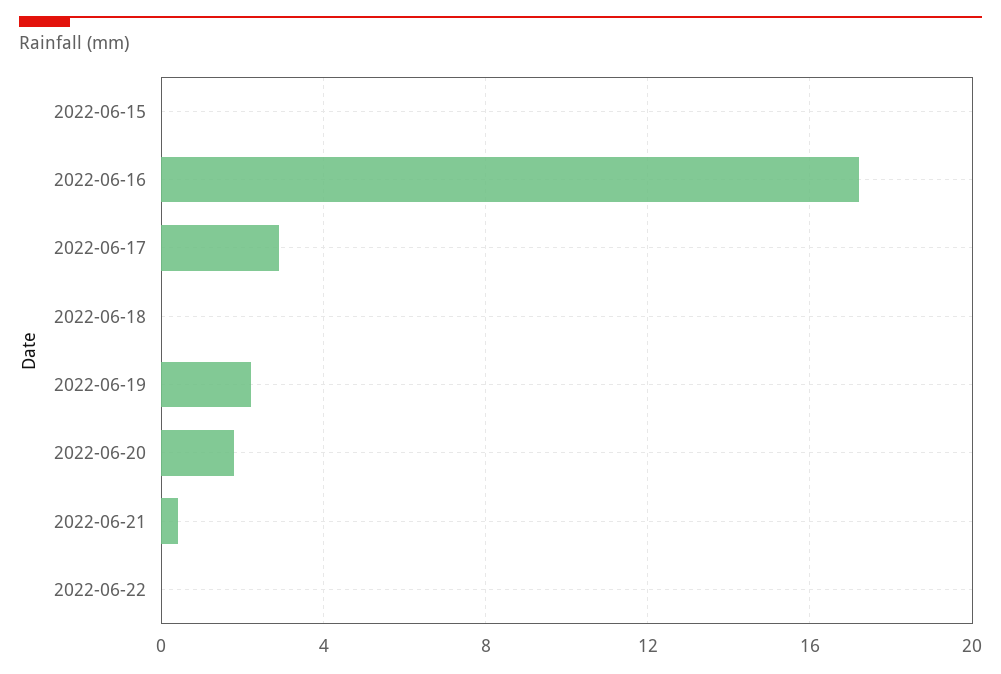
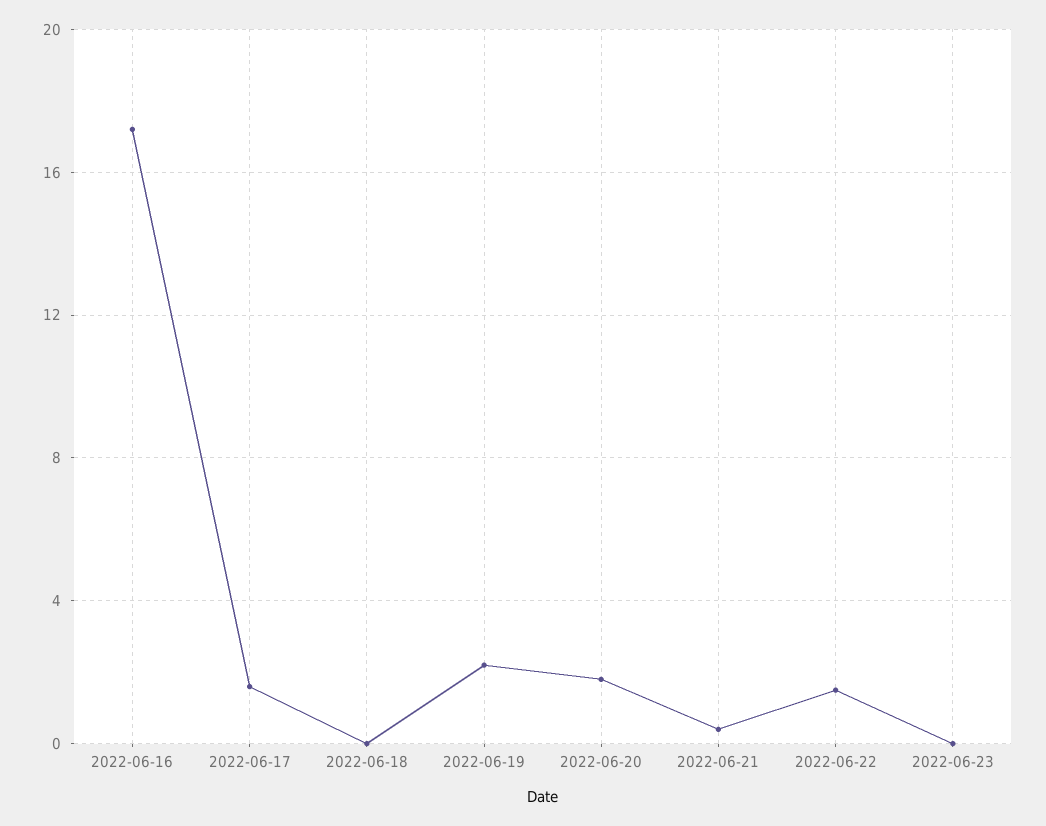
2022-06-15: 0 -> none
2022-06-17: 3 -> 1.5
2022-06-22: 0 -> 1.5
2022-06-23: none -> 0

